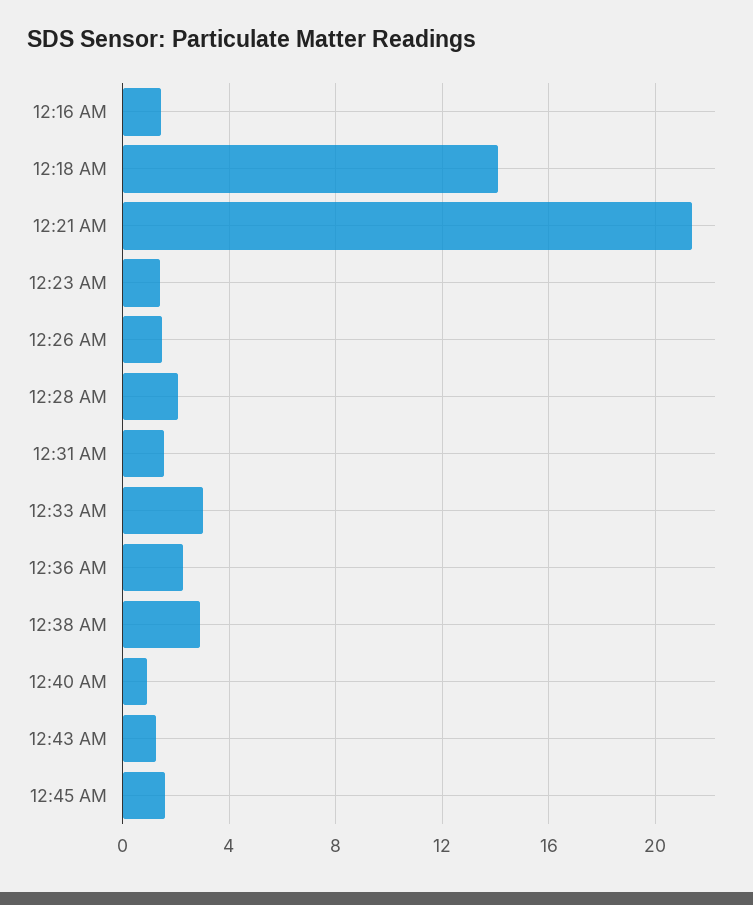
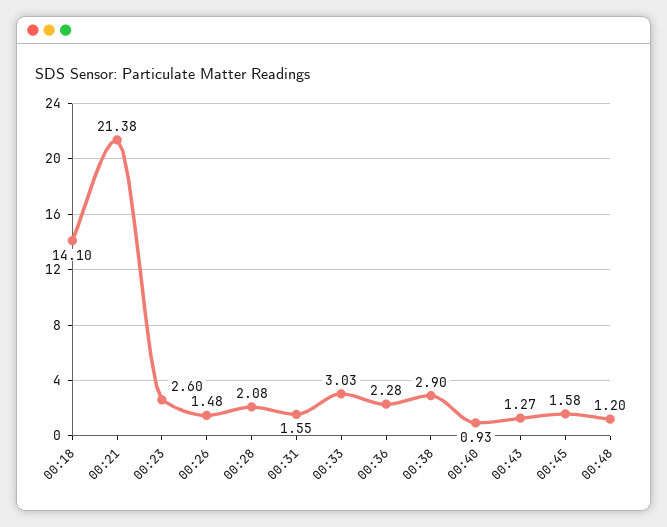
12:16 AM: 1.5 -> none
12:23 AM: 1.5 -> 2.6
00:48: none -> 1.2

